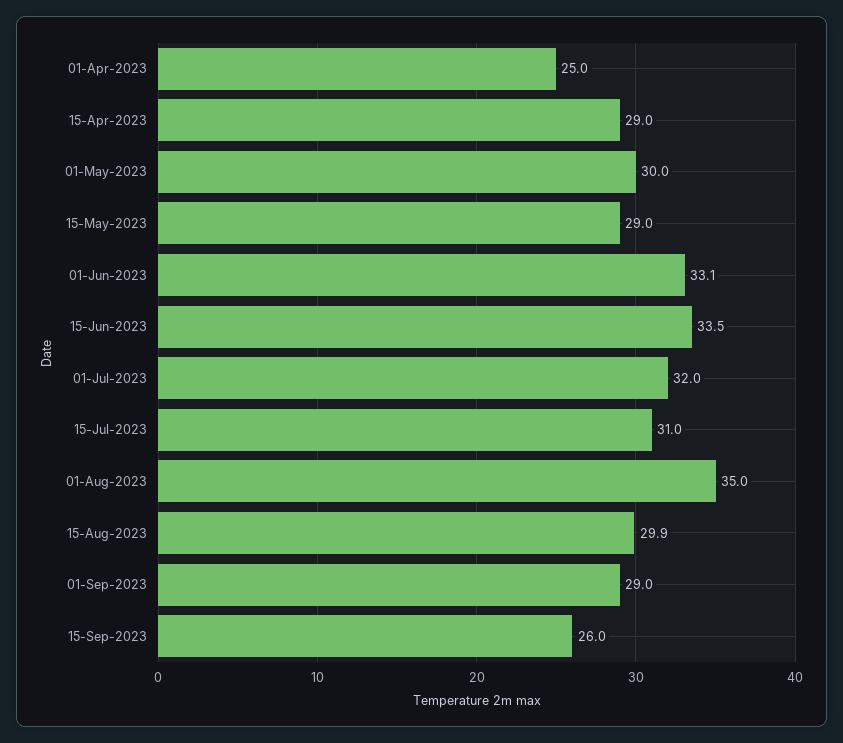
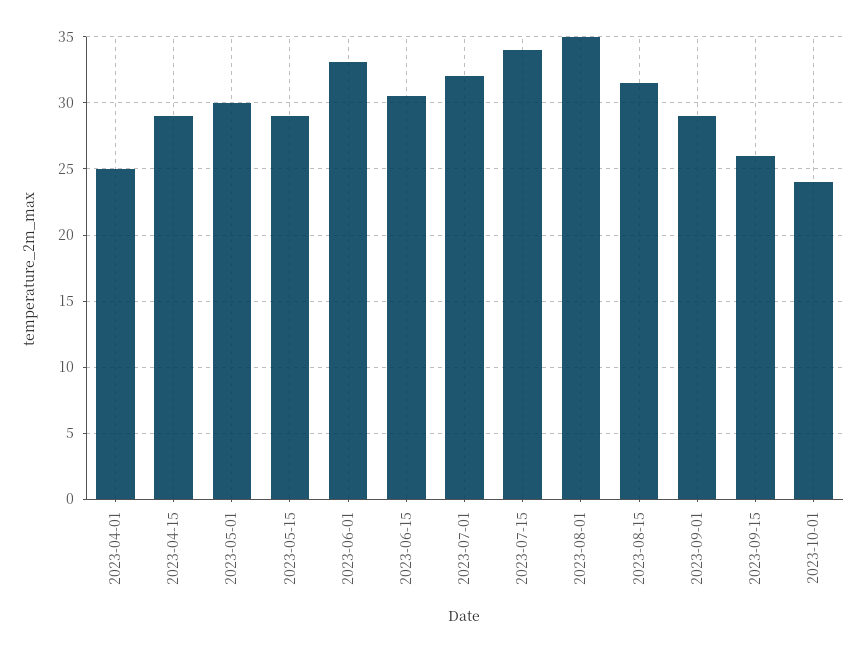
15-Jun-2023: 33.5 -> 30.5
15-Jul-2023: 31 -> 34
15-Aug-2023: 29.9 -> 31.5
2023-10-01: none -> 24

